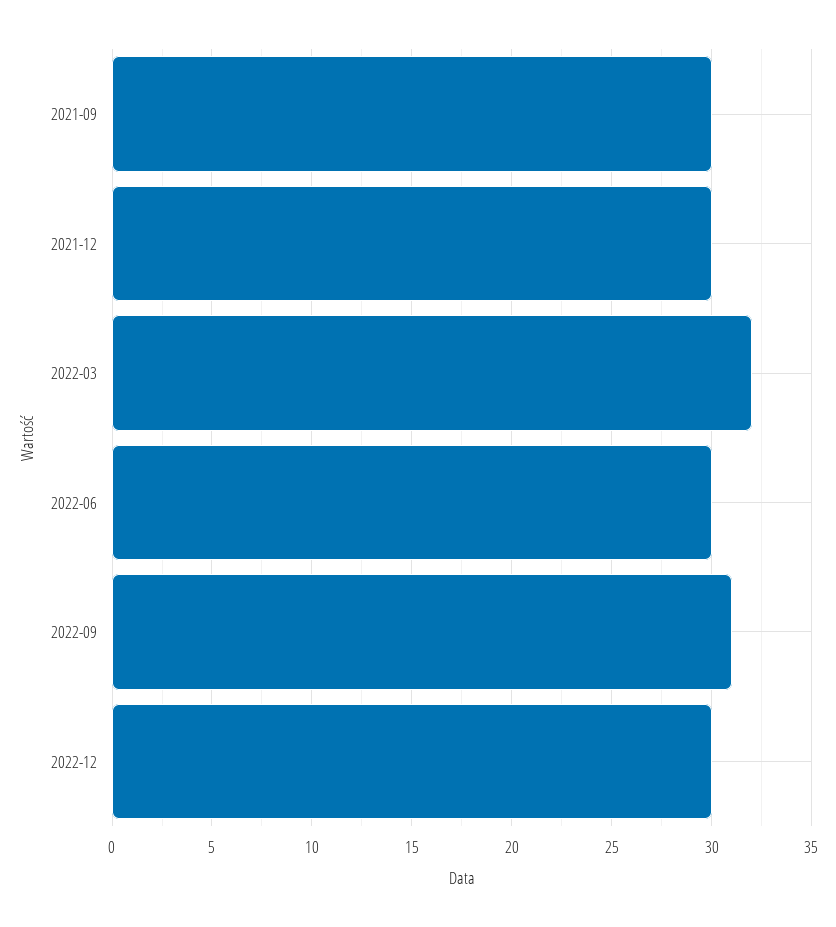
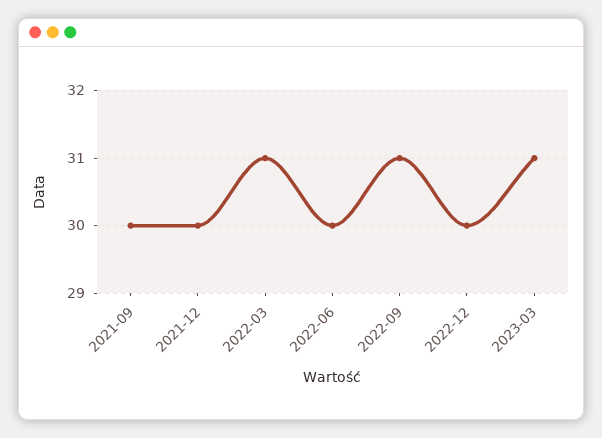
2022-03: 32 -> 31
2023-03: none -> 31

